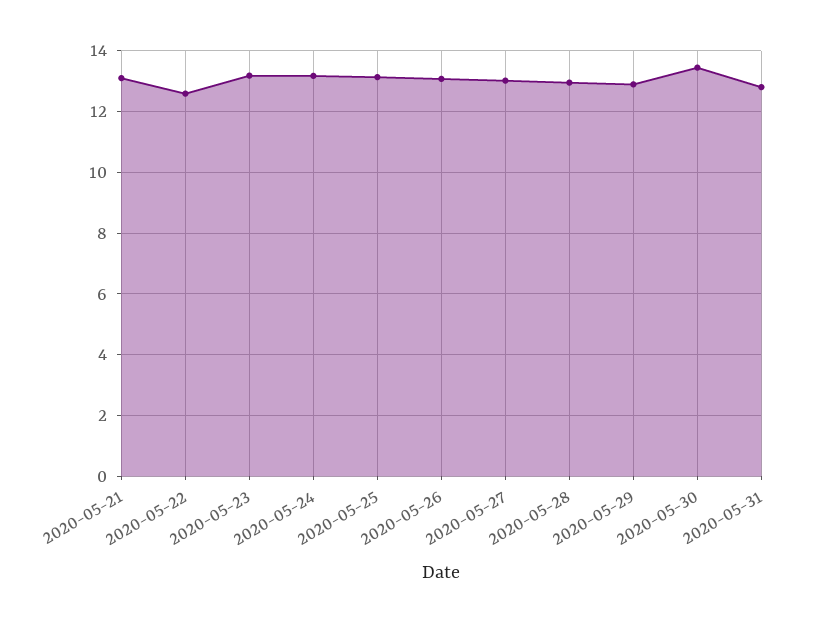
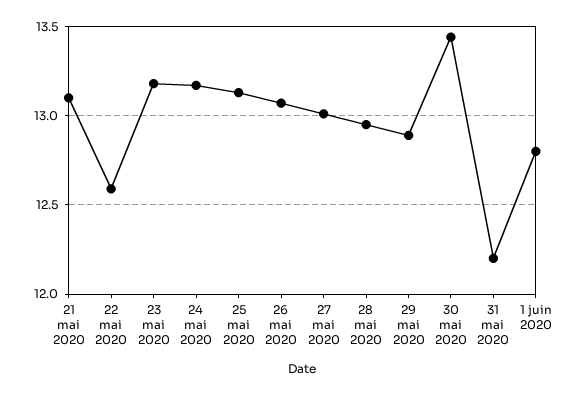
2020-05-31: 12.8 -> 12.2
1 juin 2020: none -> 12.8

